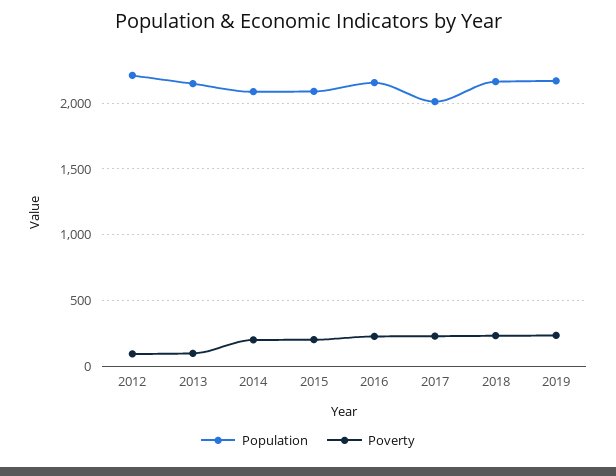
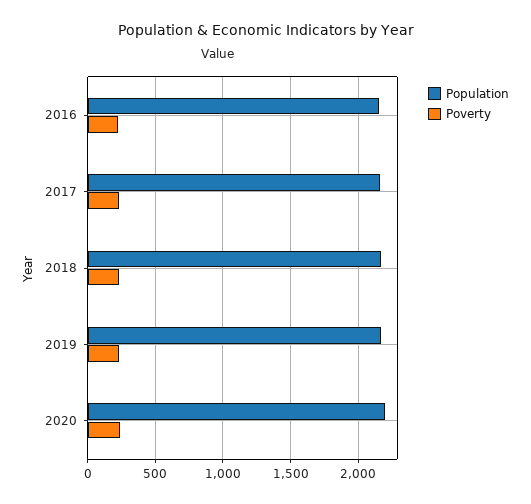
Population, 2012: 2200 -> none
Poverty, 2012: 100 -> none
Population, 2013: 2150 -> none
Poverty, 2013: 100 -> none
Population, 2014: 2100 -> none
Poverty, 2014: 200 -> none
Population, 2015: 2100 -> none
Poverty, 2015: 200 -> none
Population, 2017: 2000 -> 2150
Population, 2020: none -> 2200
Poverty, 2020: none -> 250

